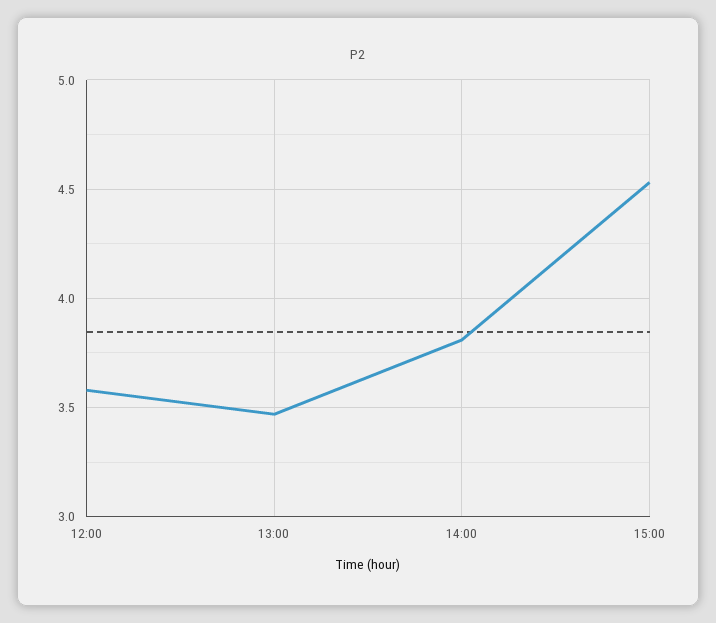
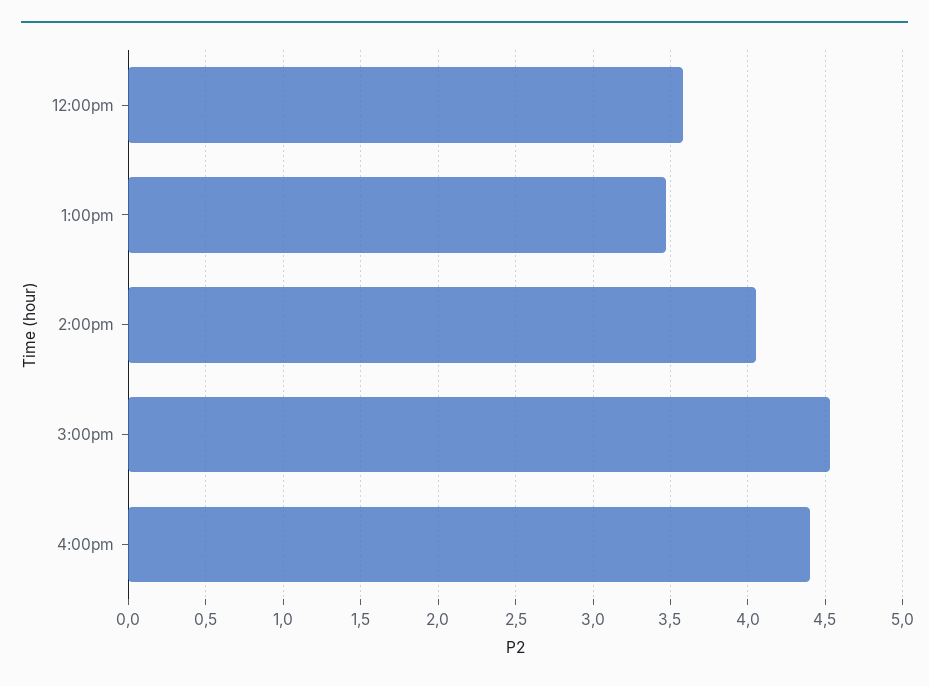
14:00: 3.8 -> 4.05
4:00pm: none -> 4.4

